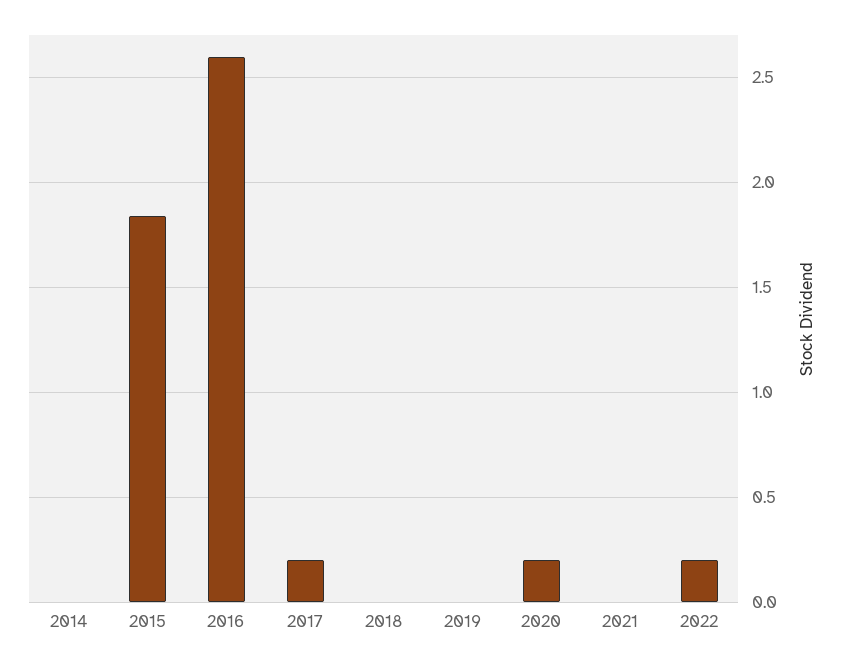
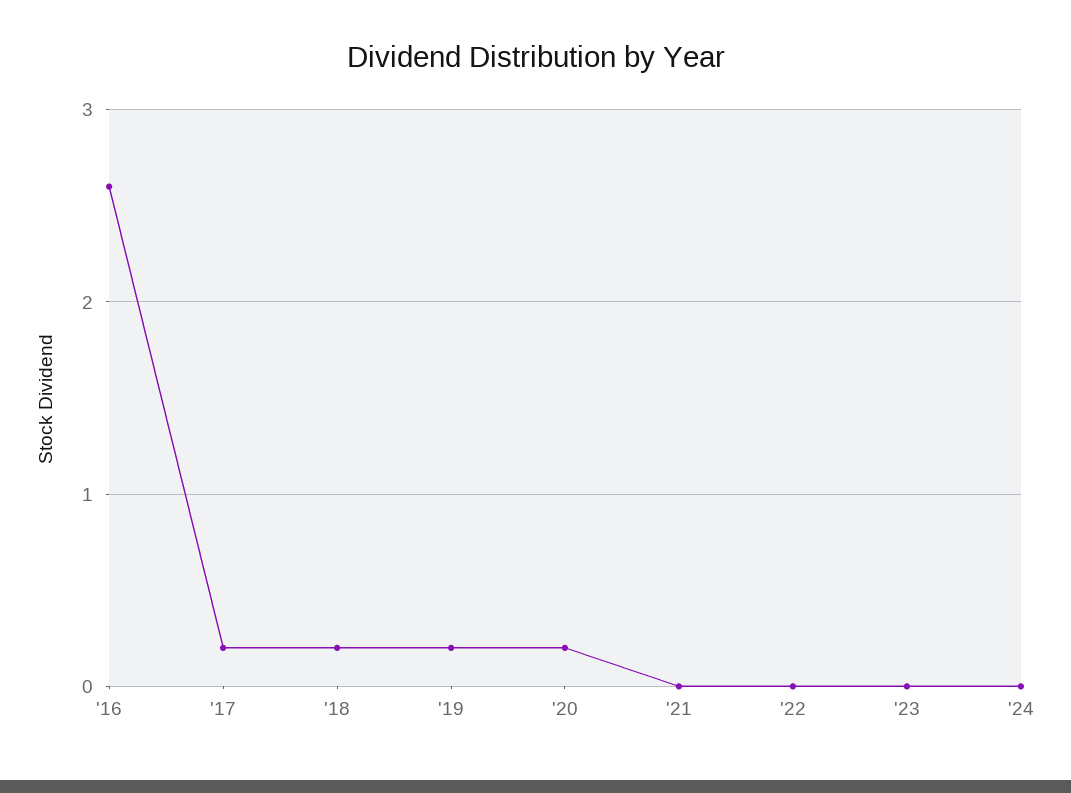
2014: 0 -> none
2015: 1.85 -> none
2018: 0 -> 0.2
2019: 0 -> 0.2
2022: 0.2 -> 0
'23: none -> 0
'24: none -> 0

